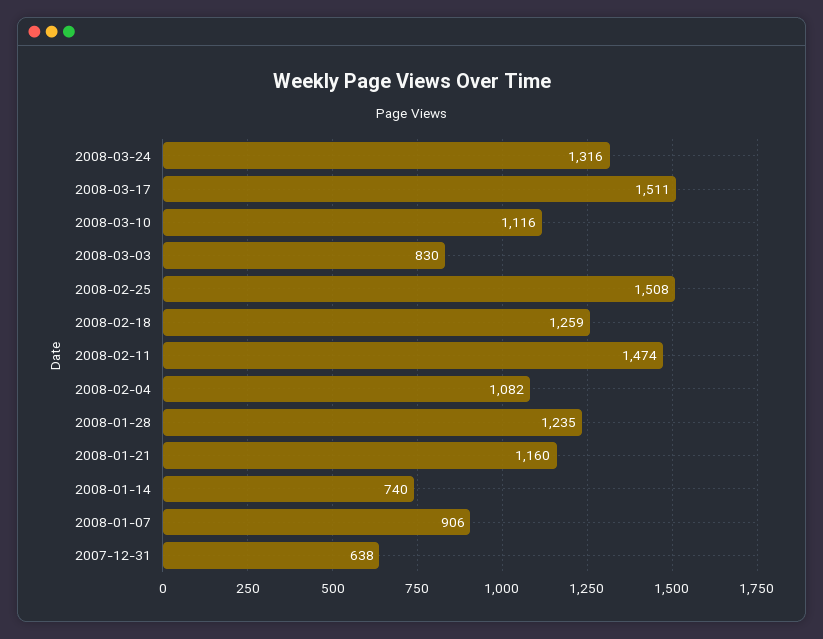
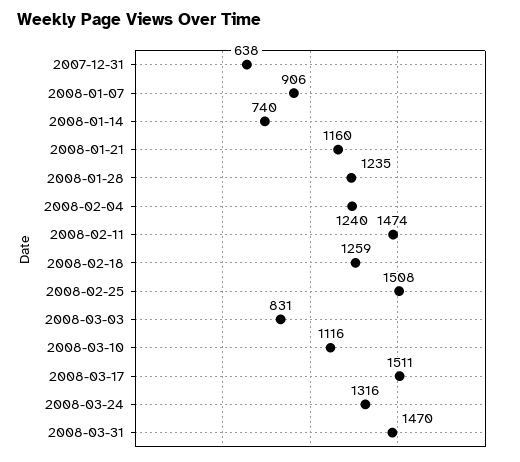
2008-03-03: 830 -> 831
2008-02-04: 1082 -> 1240
2008-03-31: none -> 1470

